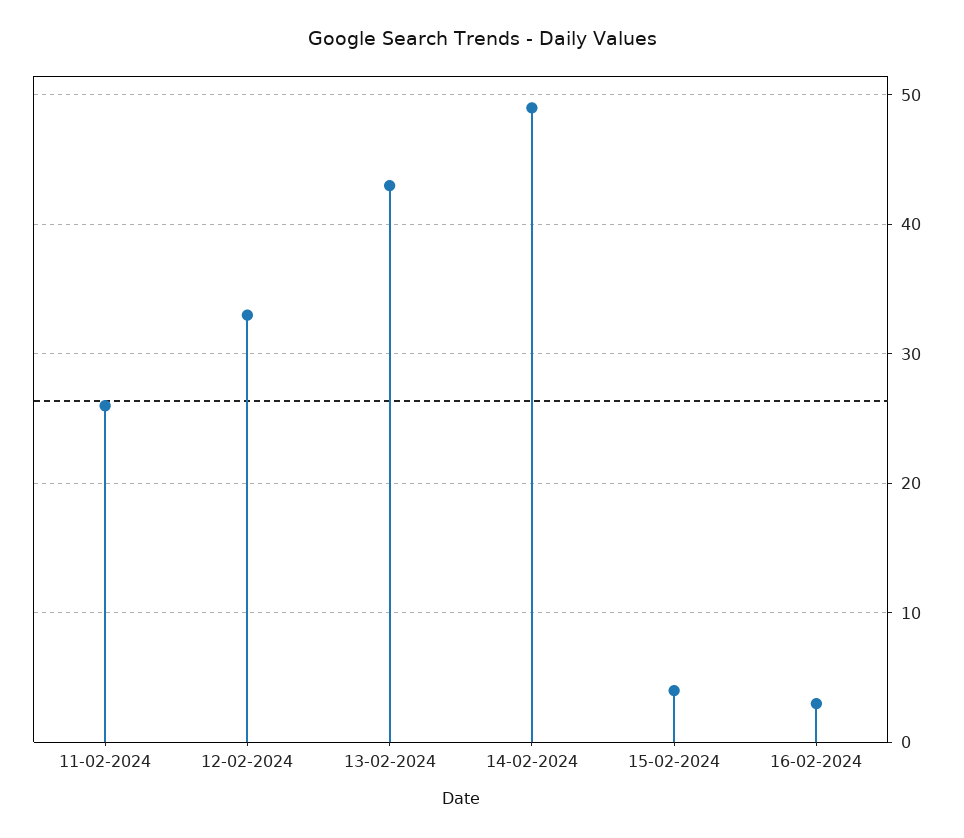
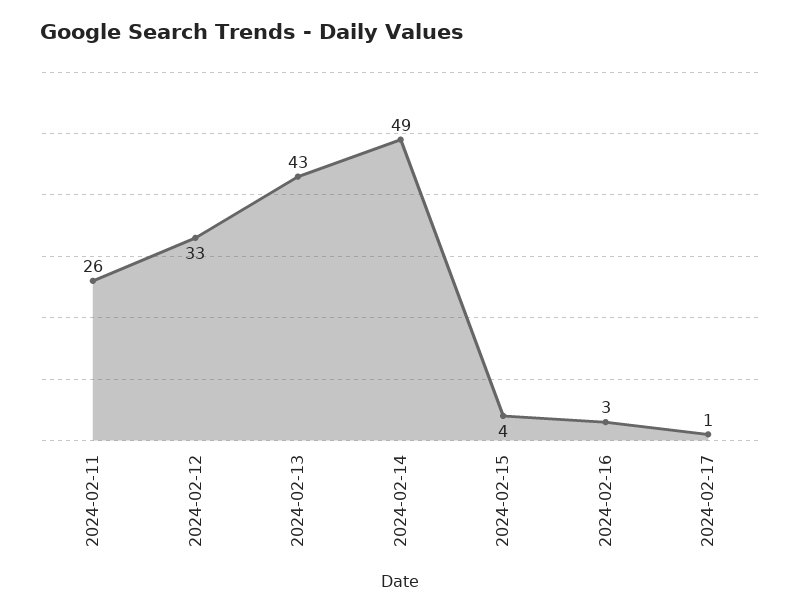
2024-02-17: none -> 1

